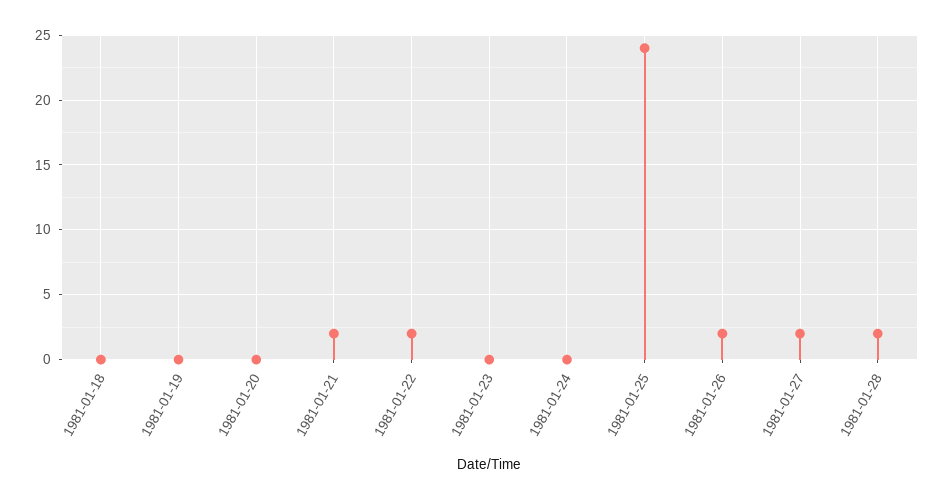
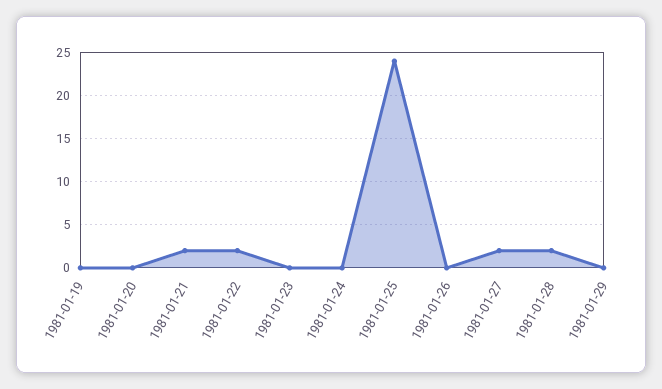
1981-01-18: 0 -> none
1981-01-26: 2 -> 0
1981-01-29: none -> 0

